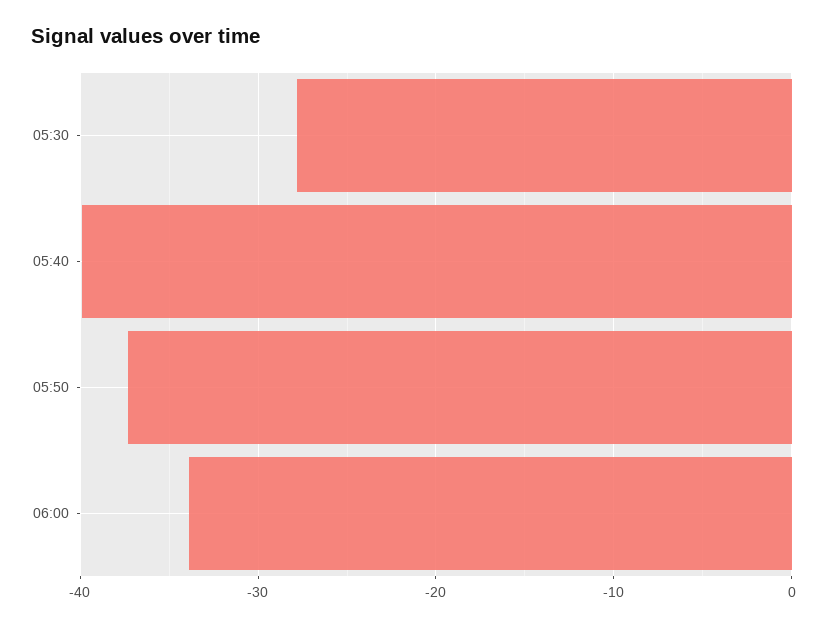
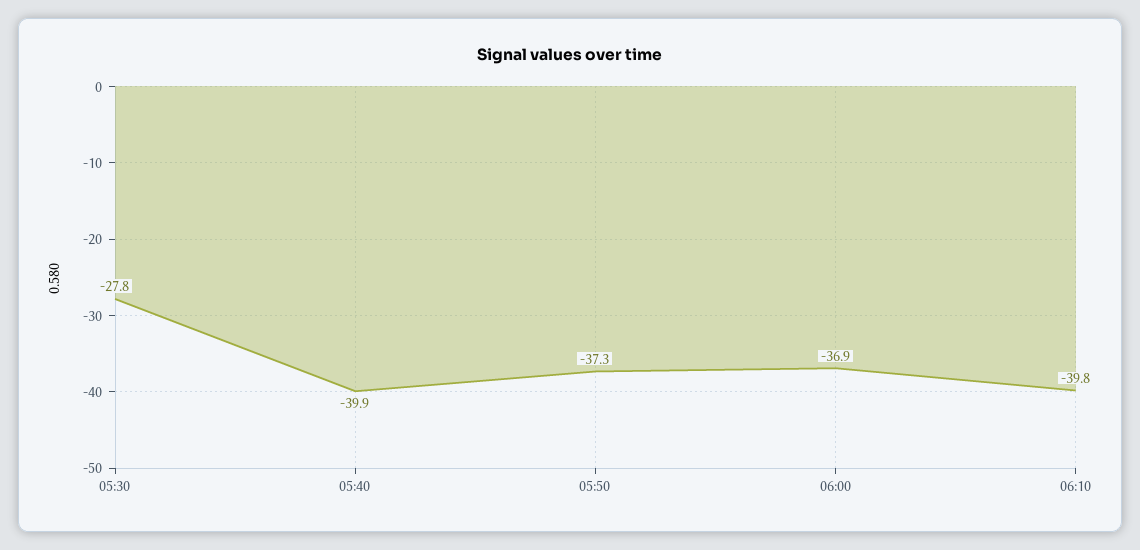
06:00: -34 -> -36.9
06:10: none -> -39.8

